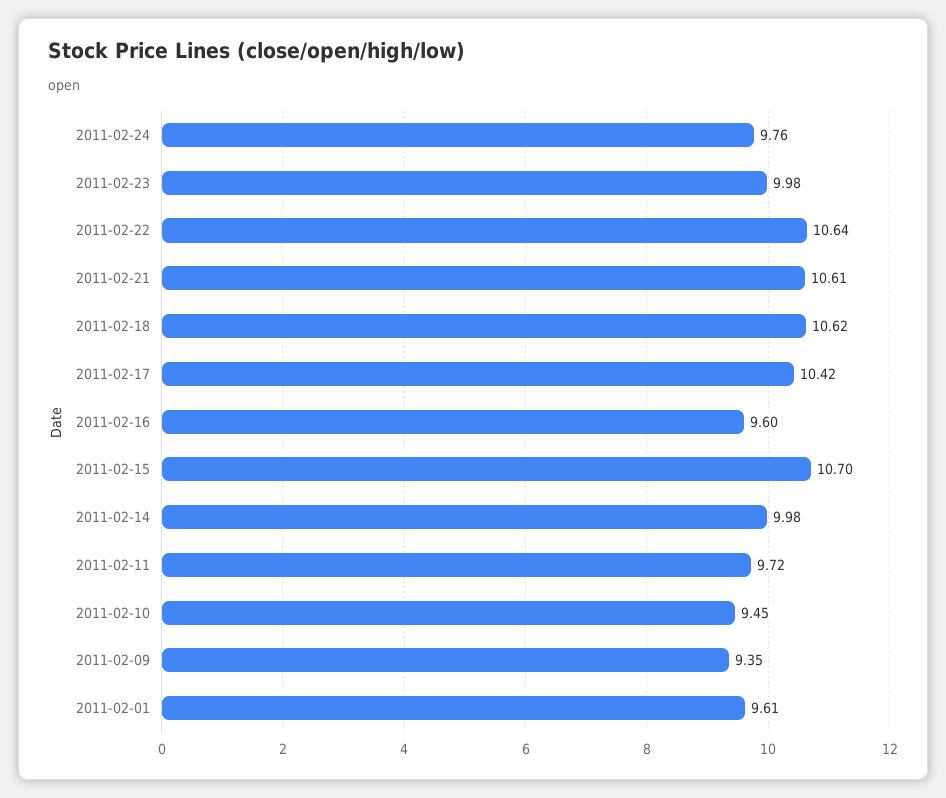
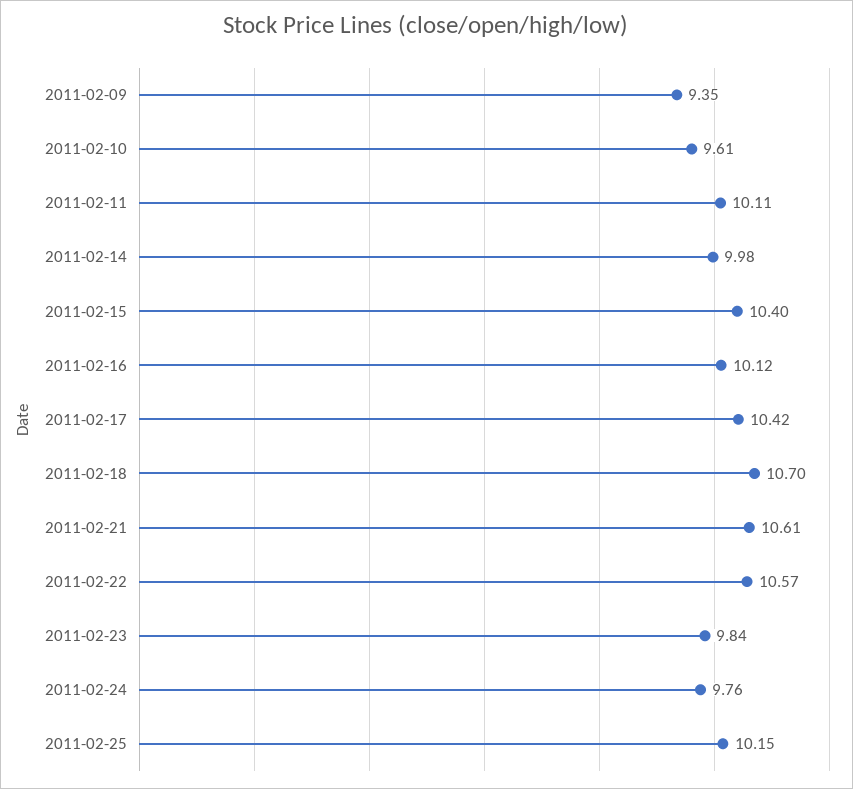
2011-02-23: 9.98 -> 9.84
2011-02-22: 10.64 -> 10.57
2011-02-18: 10.62 -> 10.7
2011-02-16: 9.6 -> 10.12
2011-02-15: 10.7 -> 10.4
2011-02-11: 9.72 -> 10.11
2011-02-10: 9.45 -> 9.61
2011-02-01: 9.61 -> none
2011-02-25: none -> 10.15

